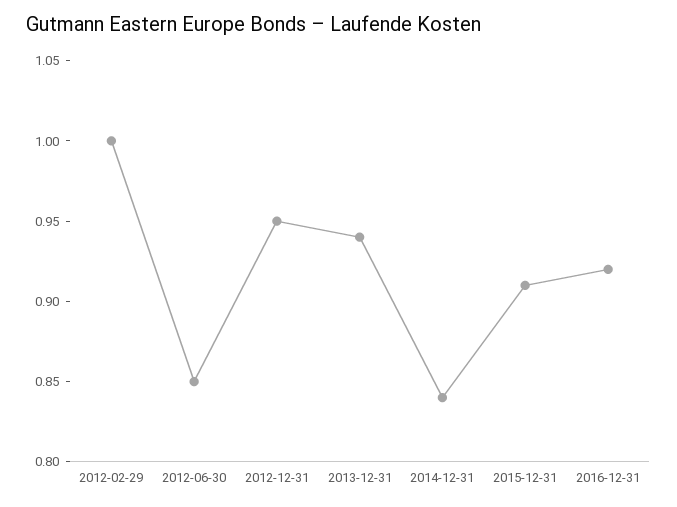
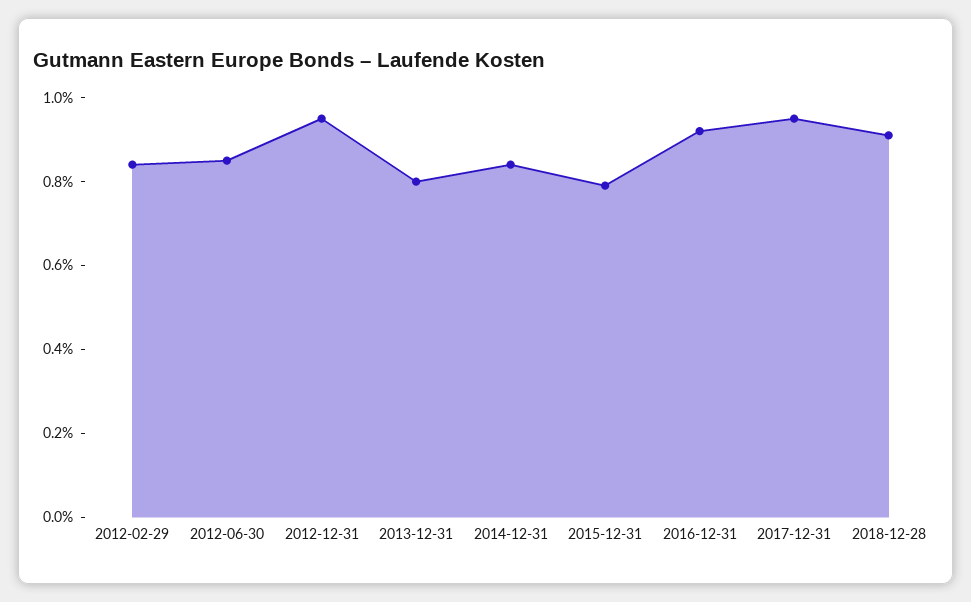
2012-02-29: 1 -> 0.85
2013-12-31: 0.94 -> 0.8
2015-12-31: 0.91 -> 0.8
2017-12-31: none -> 0.95
2018-12-28: none -> 0.9

